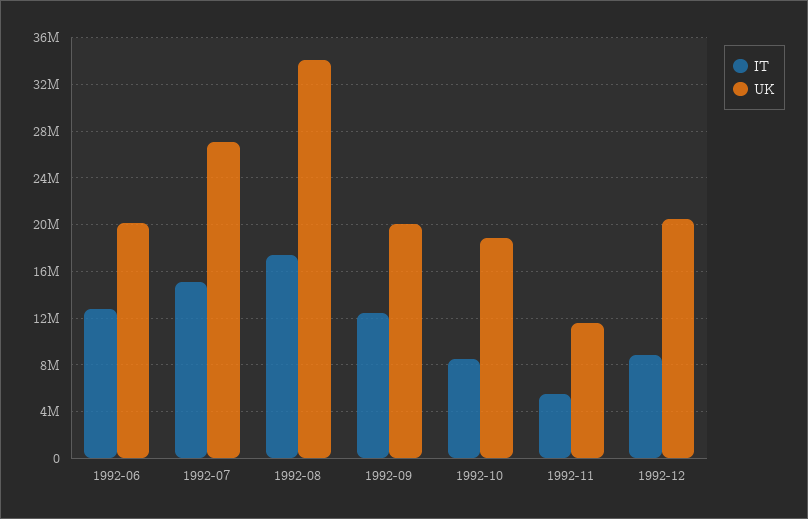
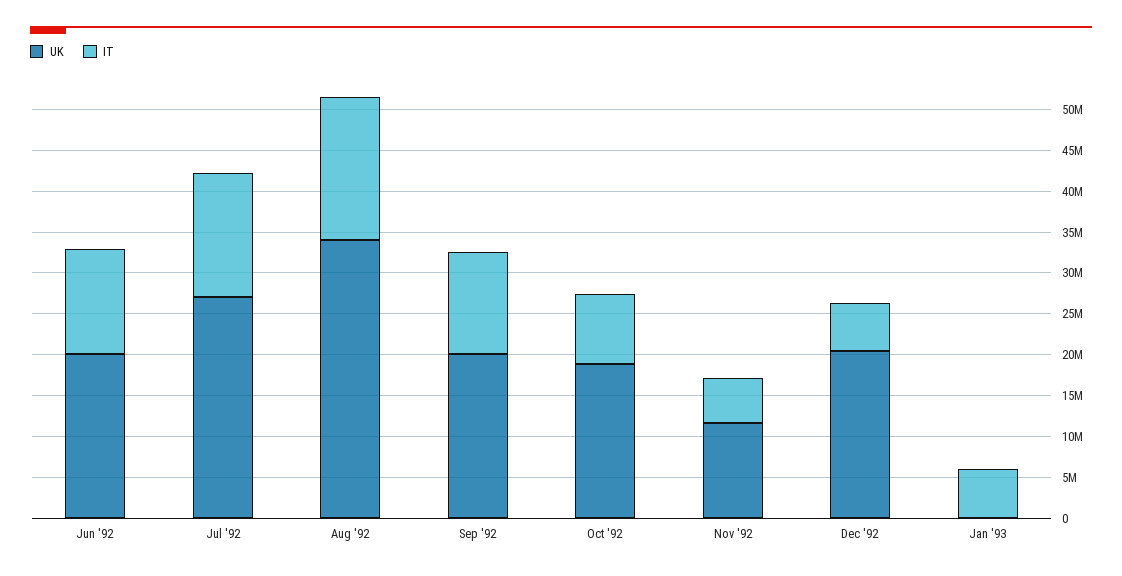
IT, 1992-12: 9000000 -> 6000000
UK, Jan '93: none -> 0
IT, Jan '93: none -> 6000000

